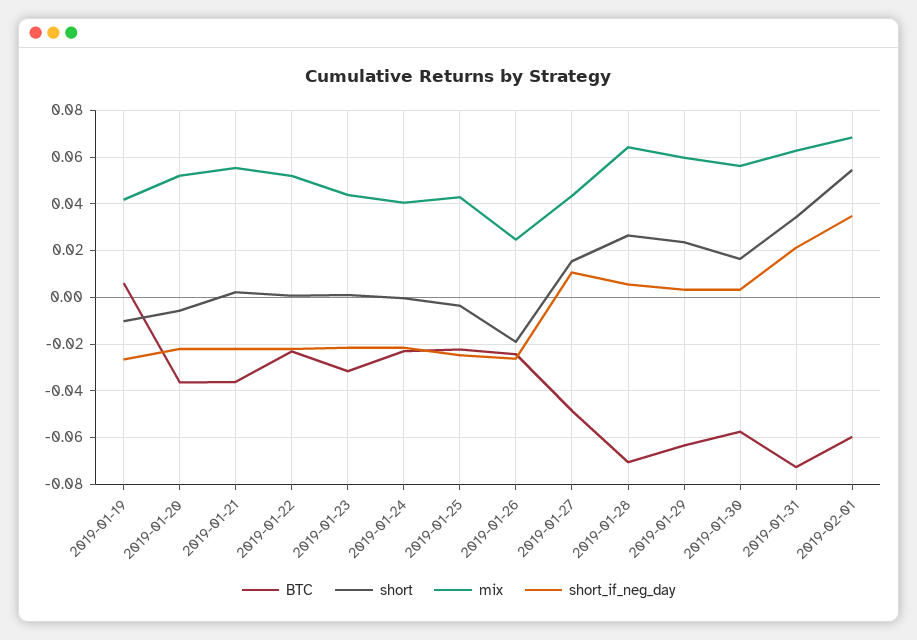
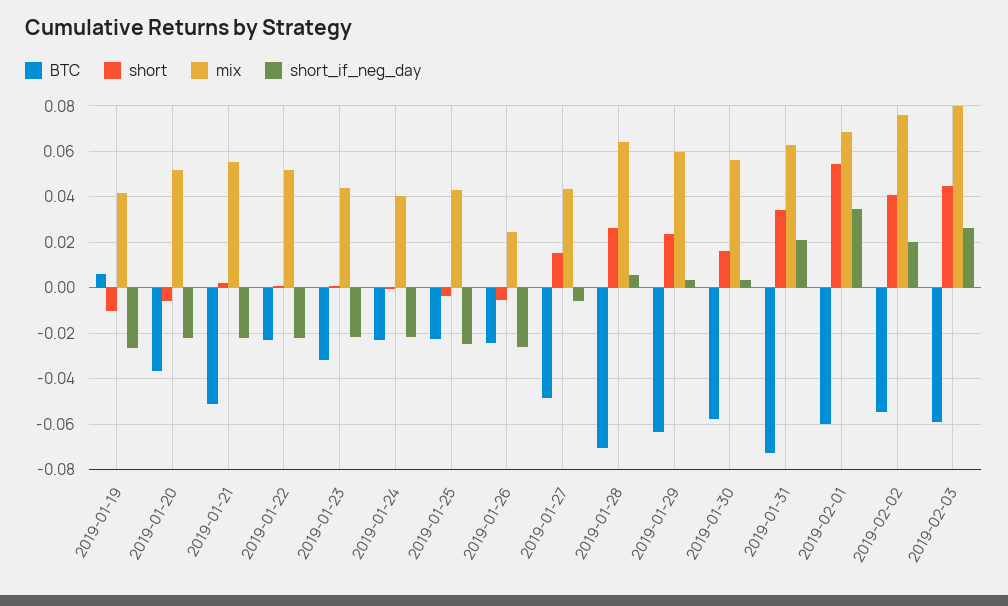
BTC, 2019-01-21: -0.035 -> -0.05
short, 2019-01-26: -0.02 -> -0.005
short_if_neg_day, 2019-01-27: 0.01 -> -0.005
BTC, 2019-02-02: none -> -0.055
short, 2019-02-02: none -> 0.04
mix, 2019-02-02: none -> 0.075
short_if_neg_day, 2019-02-02: none -> 0.02
BTC, 2019-02-03: none -> -0.06
short, 2019-02-03: none -> 0.045
mix, 2019-02-03: none -> 0.08
short_if_neg_day, 2019-02-03: none -> 0.025

